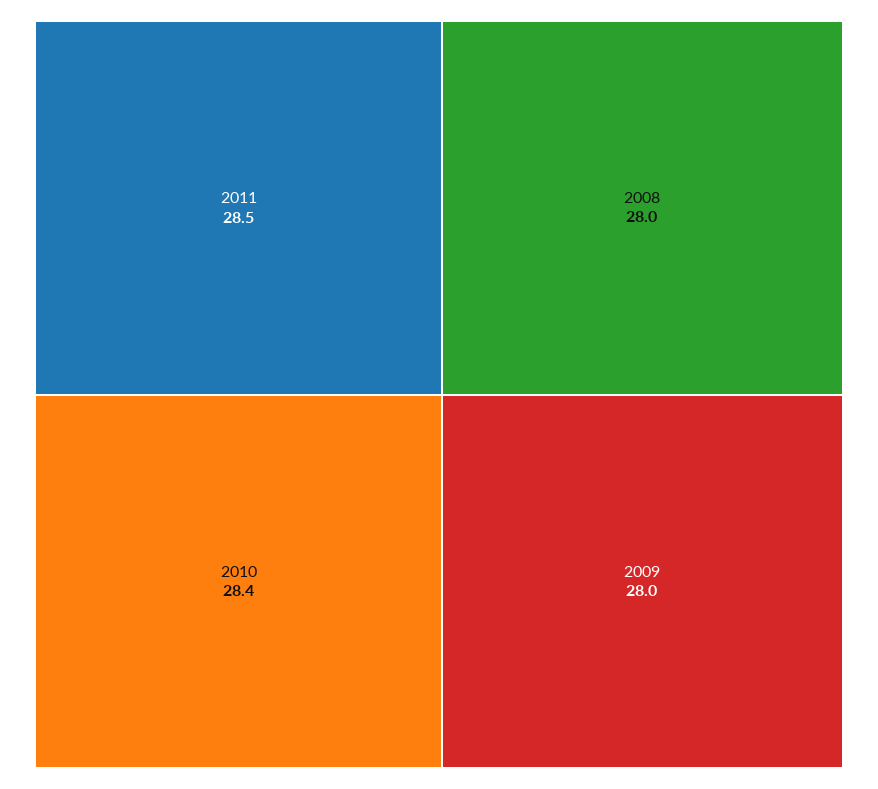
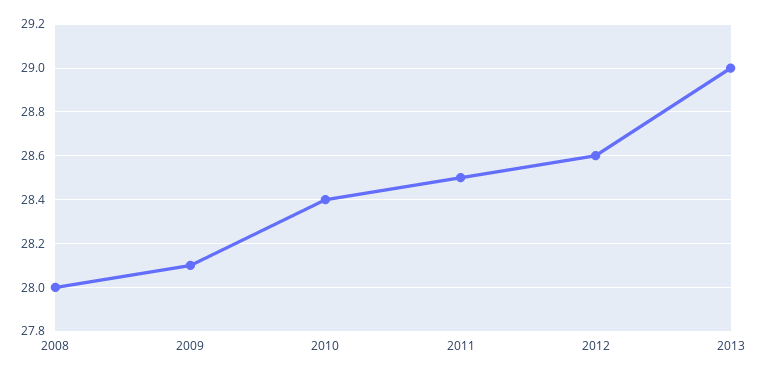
2009: 28 -> 28.1
2012: none -> 28.6
2013: none -> 29

